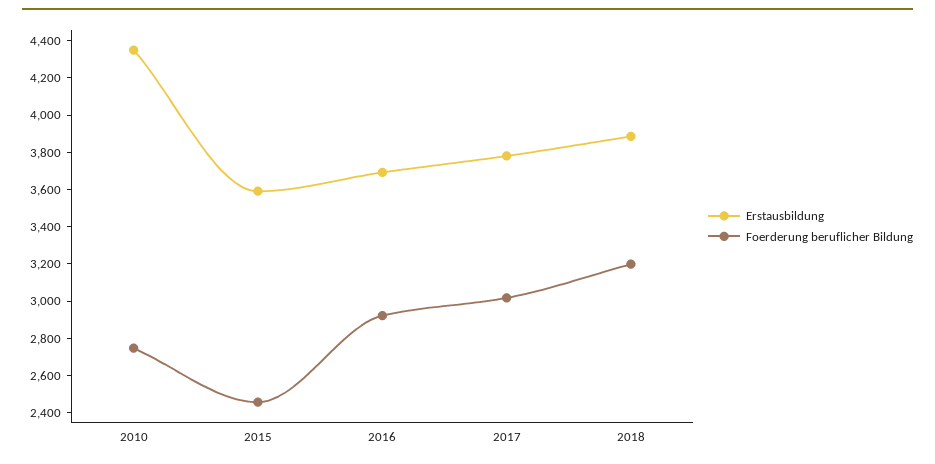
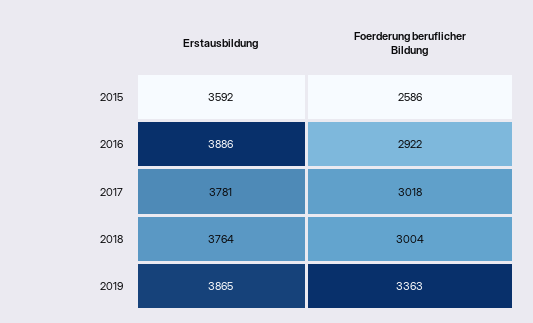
Erstausbildung, 2010: 4350 -> none
Foerderung beruflicher Bildung, 2010: 2750 -> none
Foerderung beruflicher Bildung, 2015: 2450 -> 2586
Erstausbildung, 2016: 3700 -> 3886
Erstausbildung, 2018: 3900 -> 3764
Foerderung beruflicher Bildung, 2018: 3200 -> 3004
Erstausbildung, 2019: none -> 3865
Foerderung beruflicher Bildung, 2019: none -> 3363

